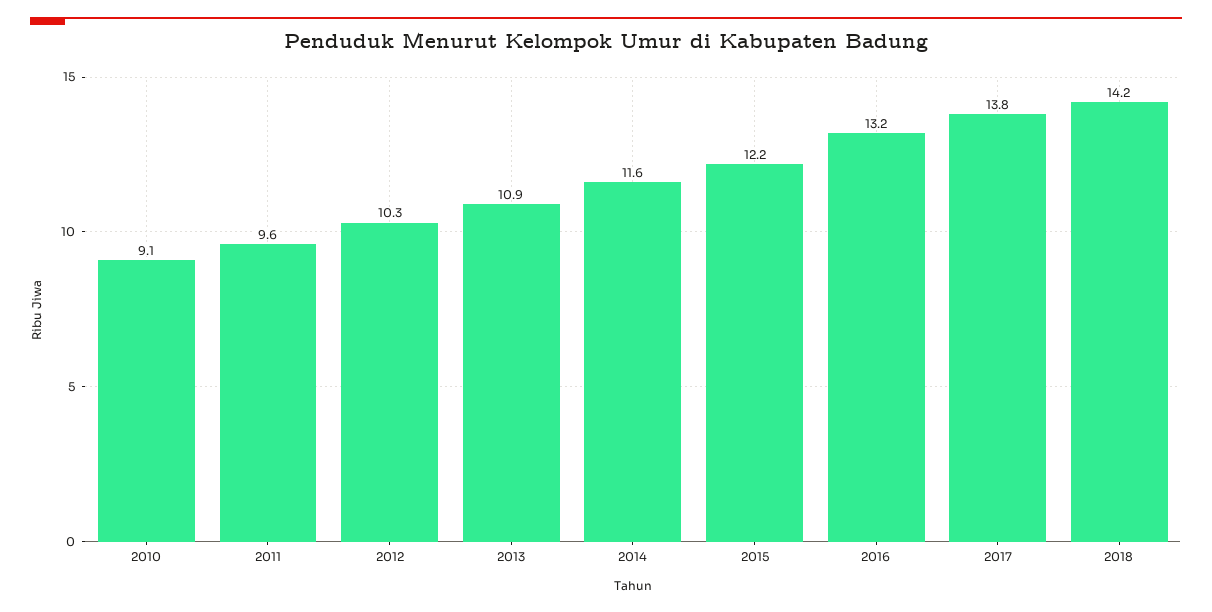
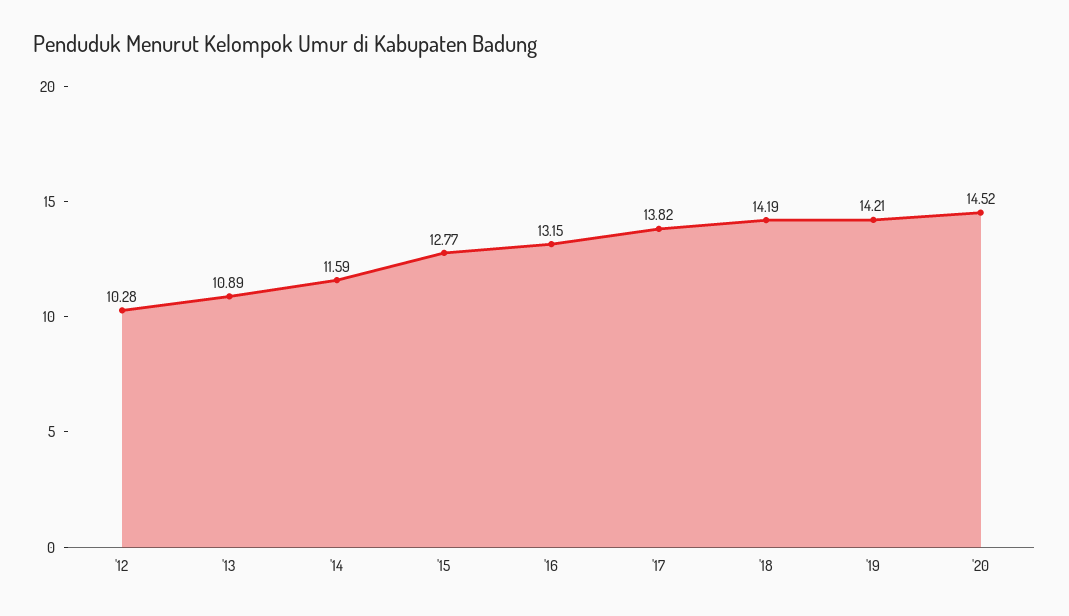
2010: 9.1 -> none
2011: 9.6 -> none
2015: 12.2 -> 12.77
'19: none -> 14.21
'20: none -> 14.52

